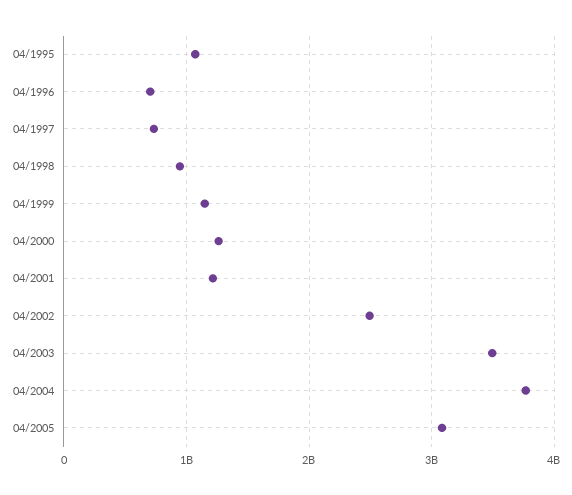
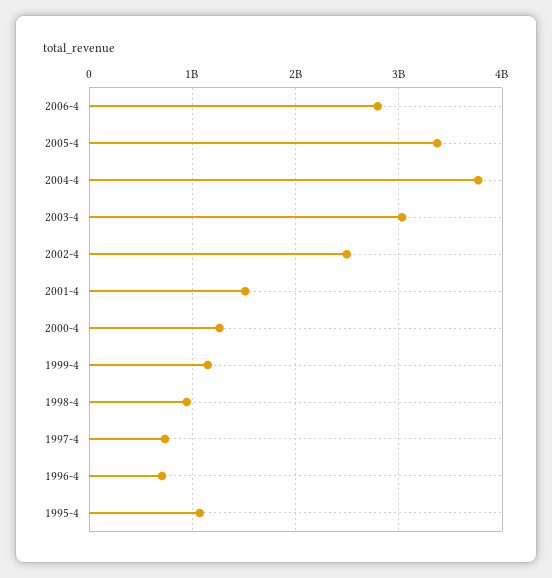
04/2001: 1200000000 -> 1500000000
04/2003: 3500000000 -> 3000000000
04/2005: 3100000000 -> 3400000000
2006-4: none -> 2800000000

